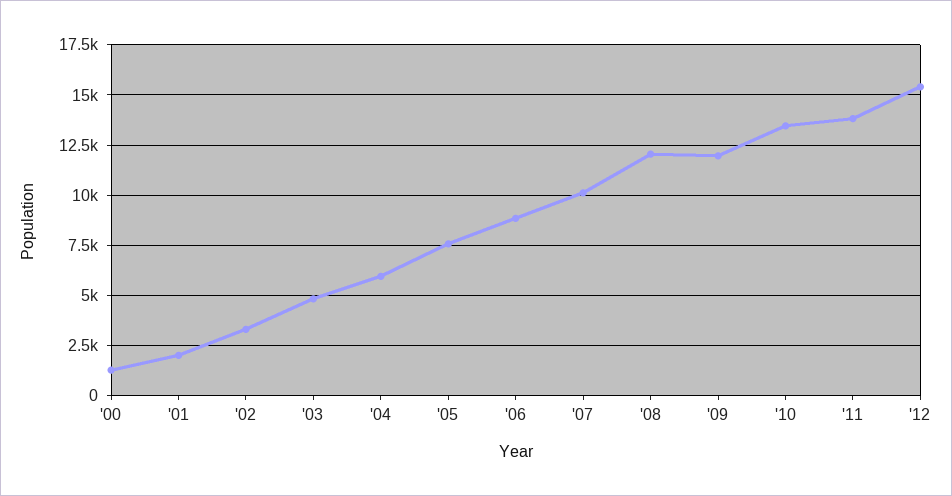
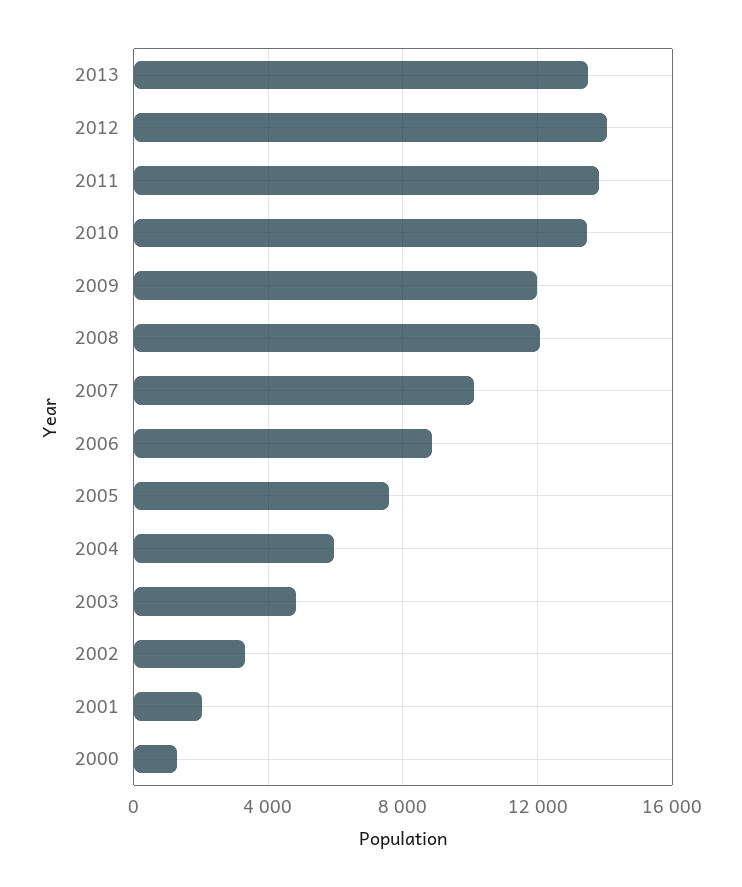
'12: 15500 -> 14000
2013: none -> 13500

